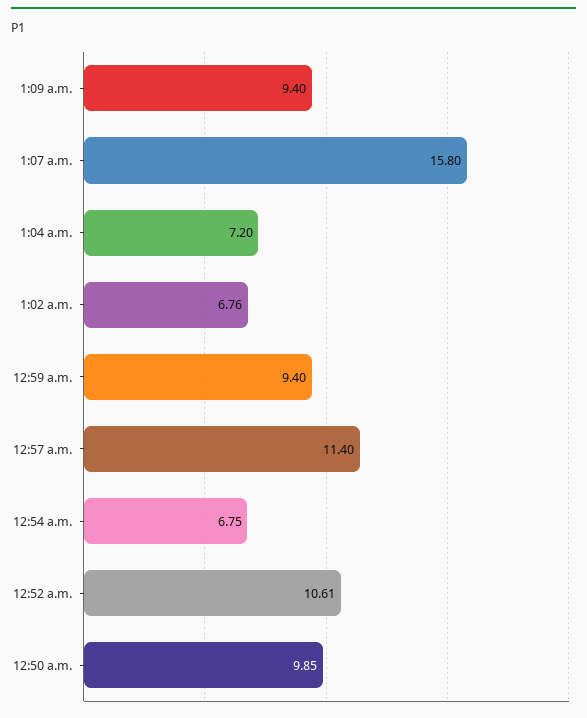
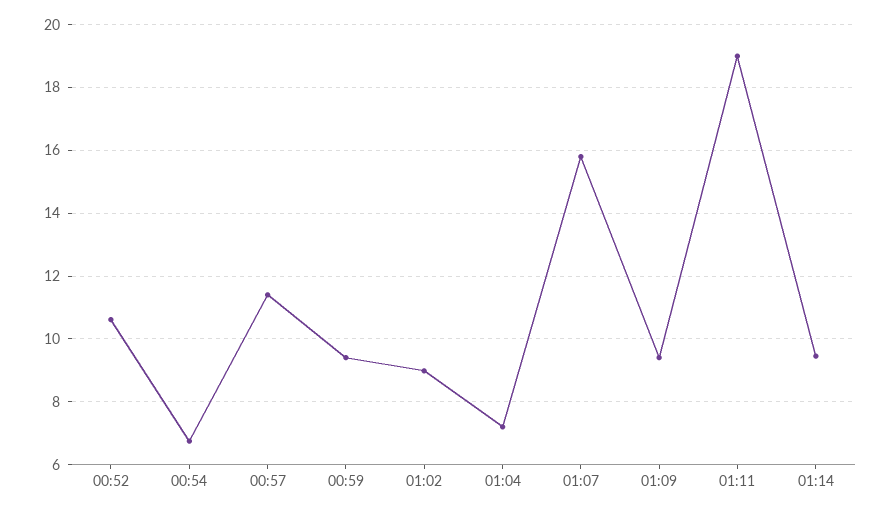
1:02 a.m.: 6.76 -> 9
12:50 a.m.: 9.85 -> none
01:11: none -> 19
01:14: none -> 9.4

